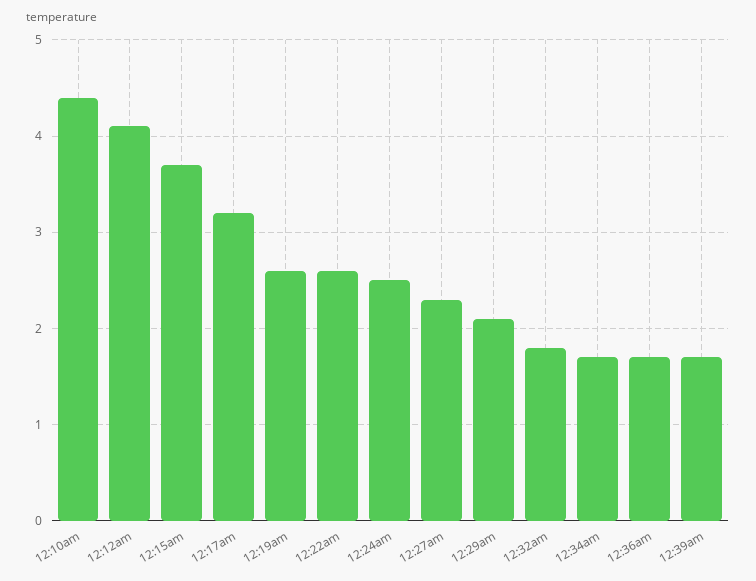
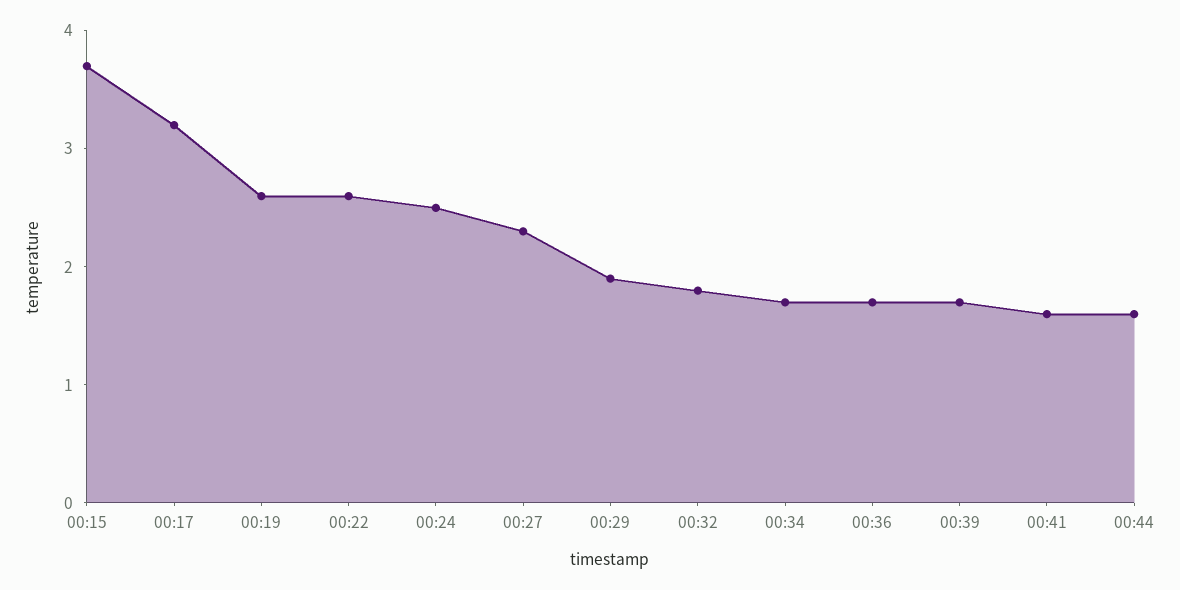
12:10am: 4.4 -> none
12:12am: 4.1 -> none
12:29am: 2.1 -> 1.9
00:41: none -> 1.6
00:44: none -> 1.6

